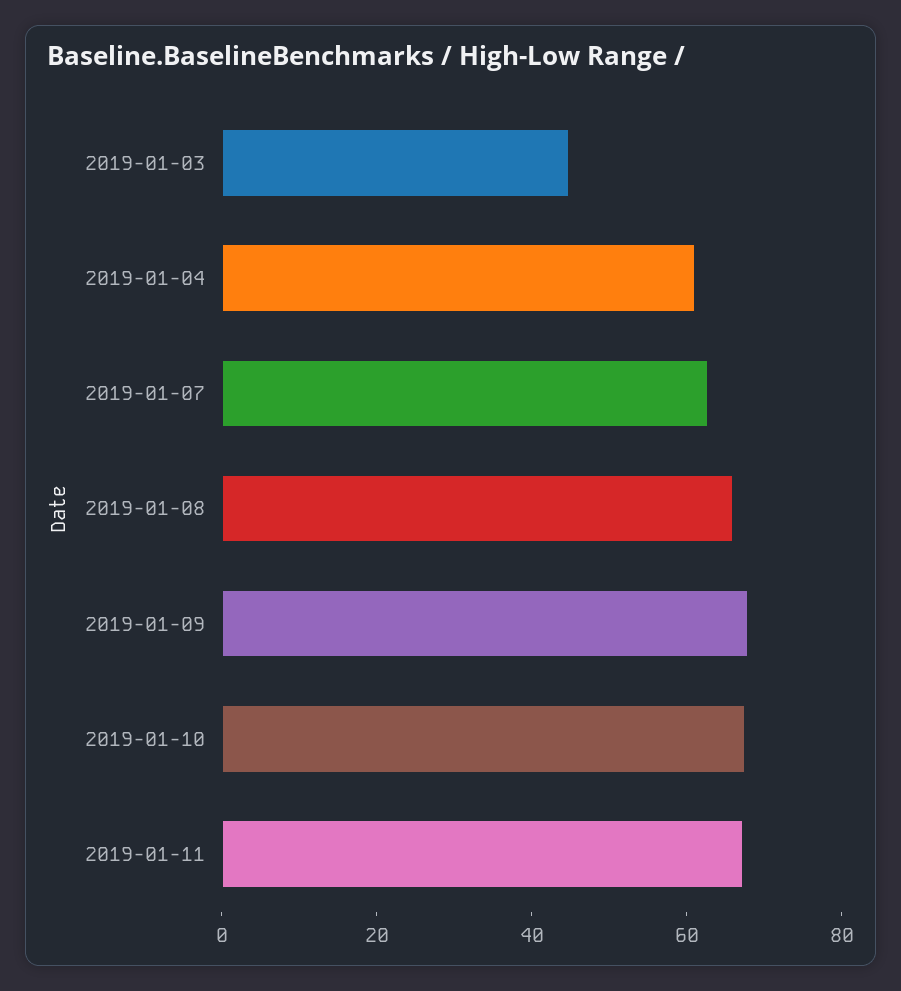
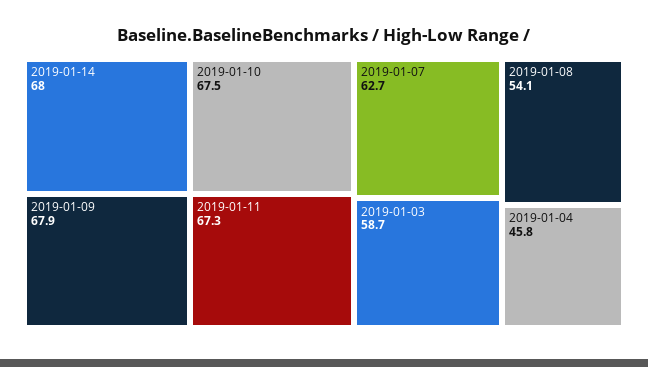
2019-01-03: 45 -> 58.7
2019-01-04: 60 -> 45.8
2019-01-08: 65 -> 54.1
2019-01-14: none -> 68

